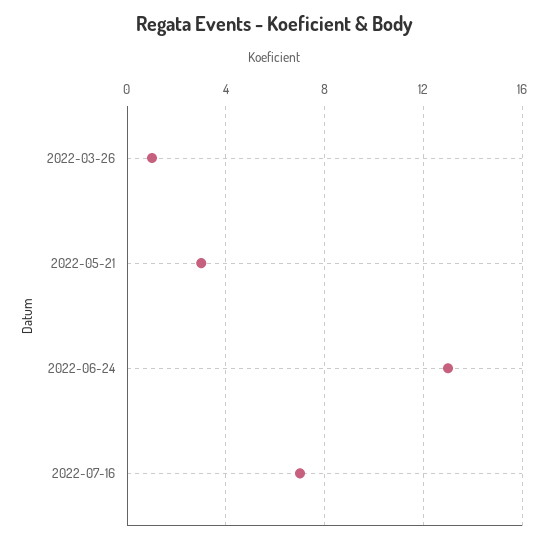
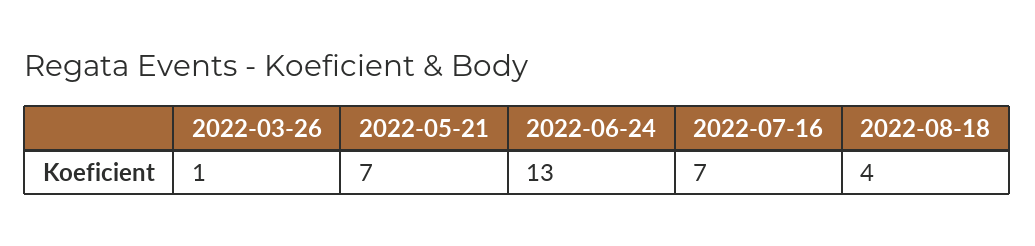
2022-05-21: 3 -> 7
2022-08-18: none -> 4

